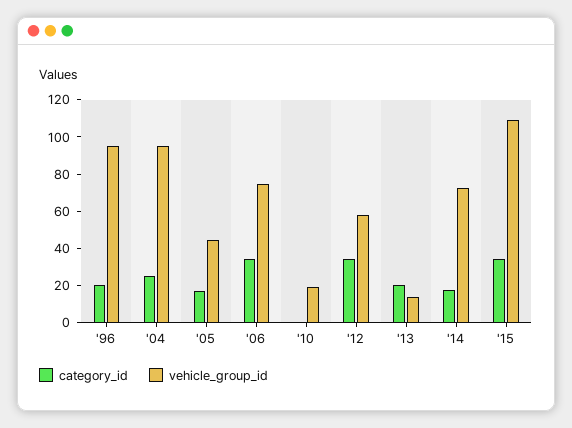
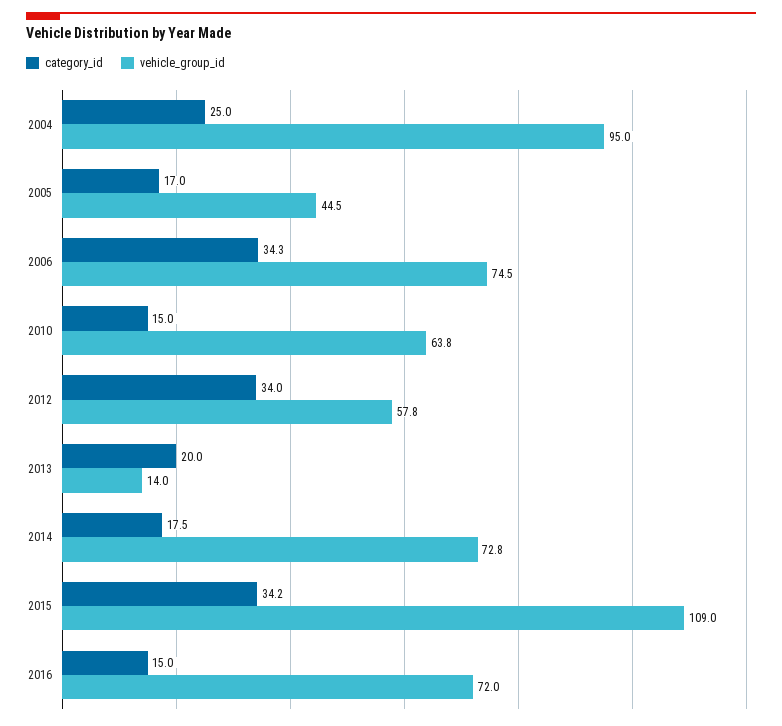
category_id, '96: 20 -> none
vehicle_group_id, '96: 95 -> none
category_id, '10: 0 -> 15
vehicle_group_id, '10: 20 -> 63.8
category_id, 2016: none -> 15
vehicle_group_id, 2016: none -> 72

